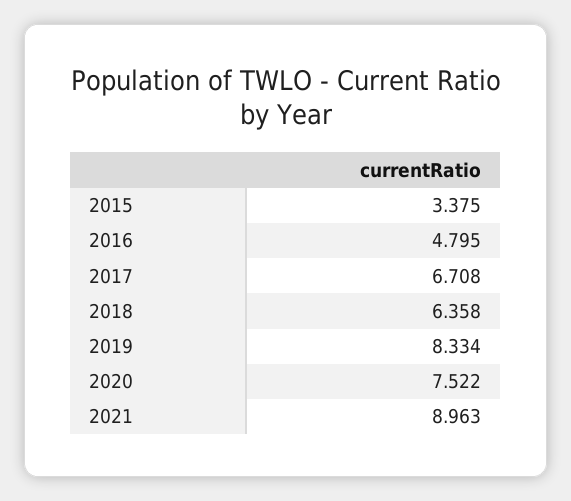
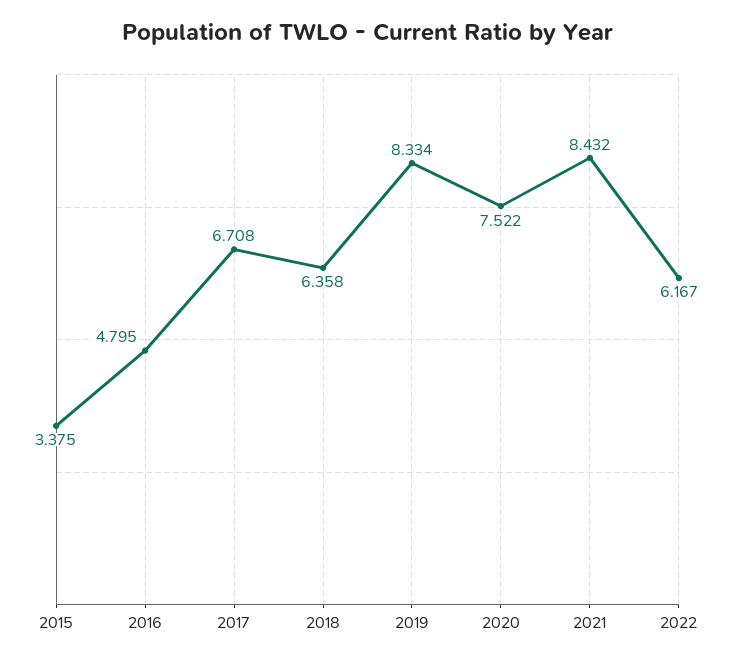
2021: 8.963 -> 8.432
2022: none -> 6.167

